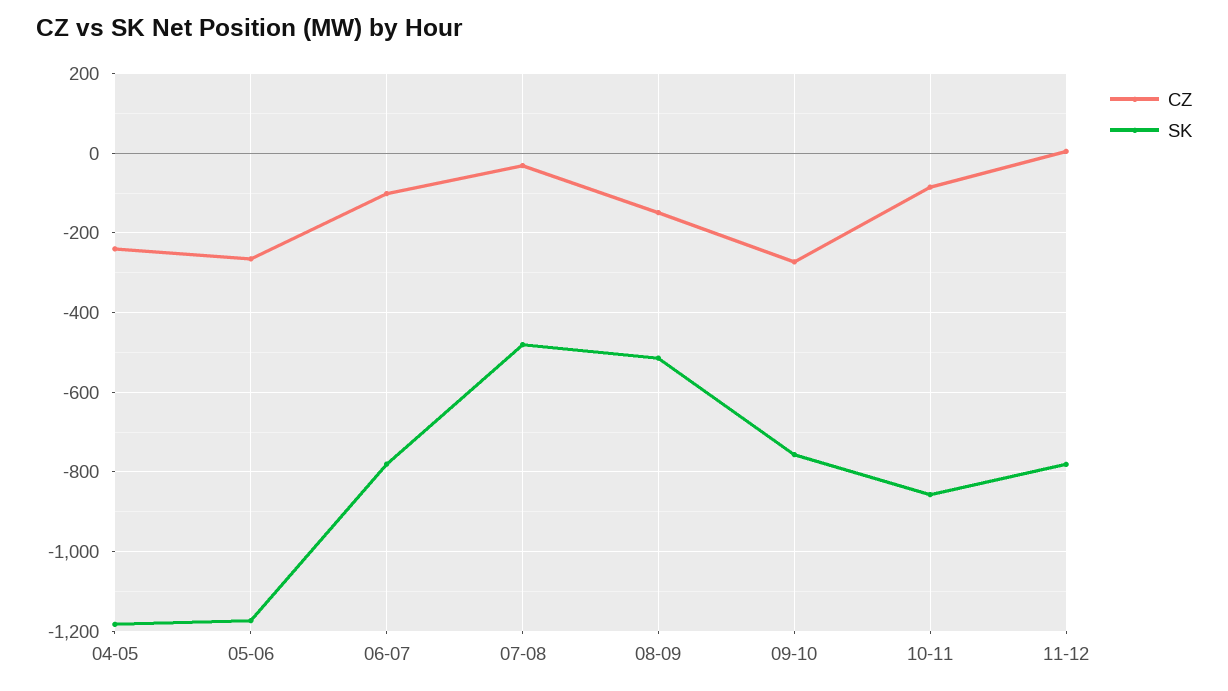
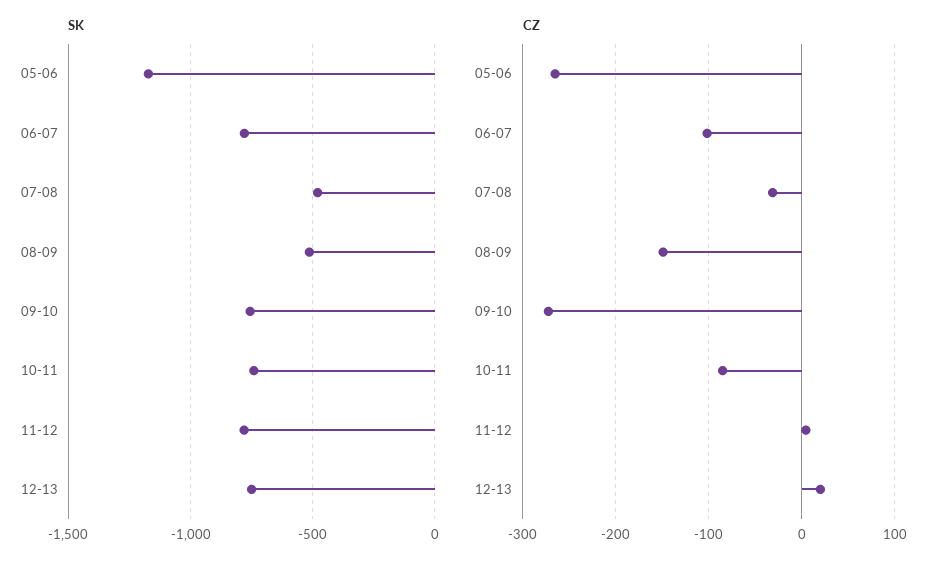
CZ, 04-05: -240 -> none
SK, 04-05: -1180 -> none
SK, 10-11: -860 -> -750
SK, 12-13: none -> -750
CZ, 12-13: none -> 20

